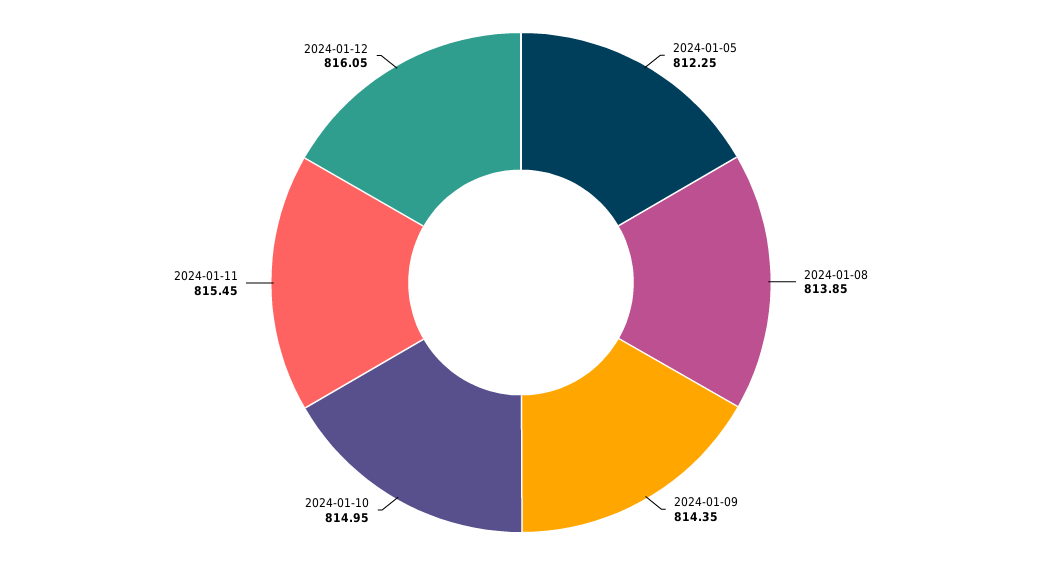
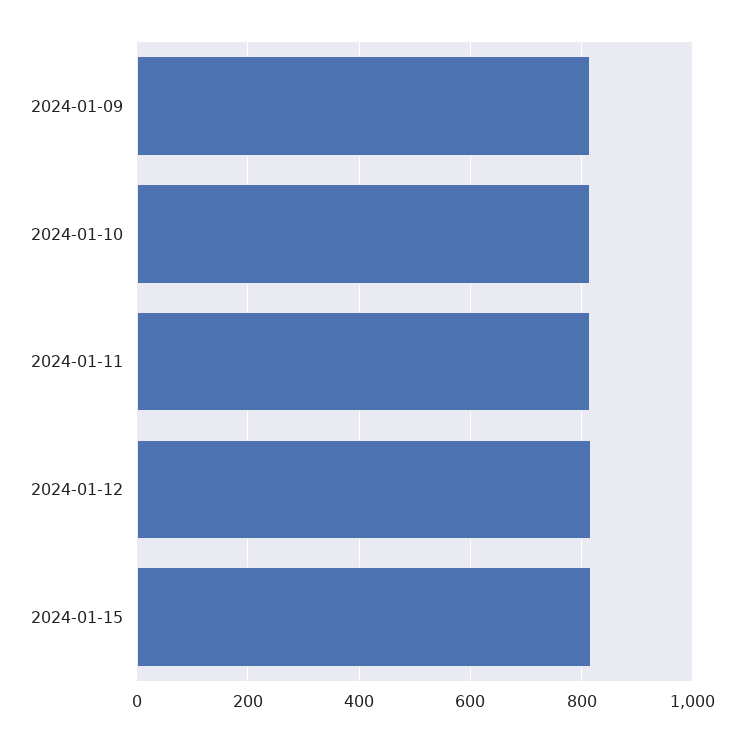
2024-01-05: 812.25 -> none
2024-01-08: 813.85 -> none
2024-01-15: none -> 820

